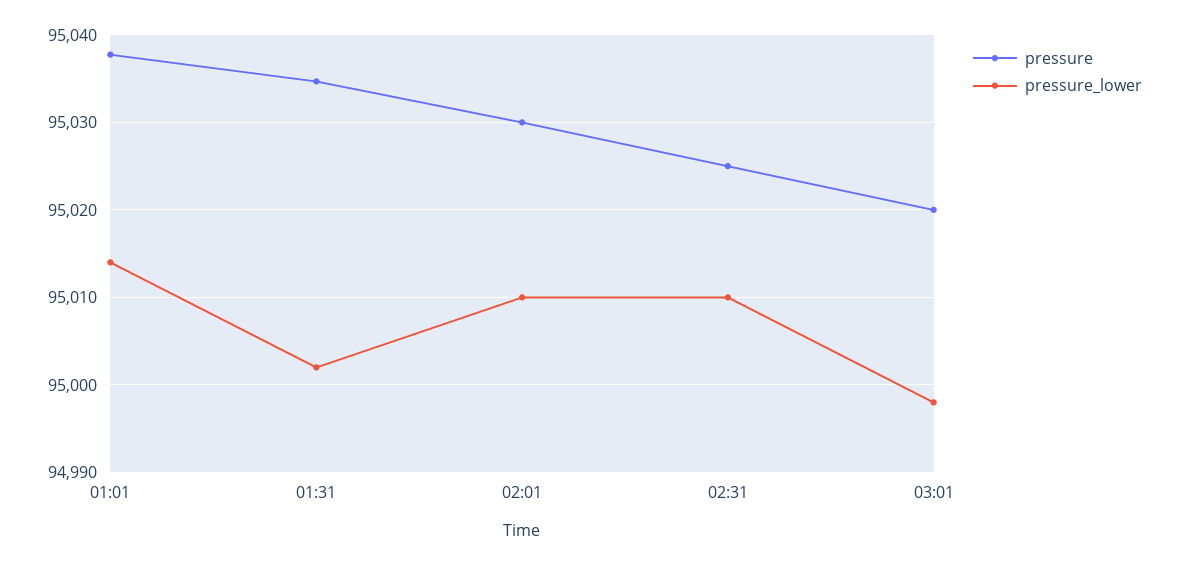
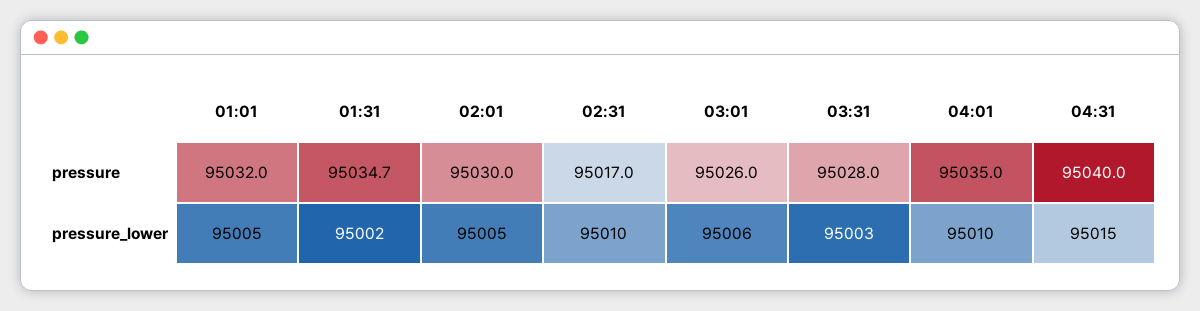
pressure, 01:01: 95038 -> 95032
pressure_lower, 01:01: 95014 -> 95005
pressure_lower, 02:01: 95010 -> 95005
pressure, 02:31: 95025 -> 95017
pressure, 03:01: 95020 -> 95026
pressure_lower, 03:01: 94998 -> 95006
pressure, 03:31: none -> 95028
pressure, 04:01: none -> 95035
pressure, 04:31: none -> 95040
pressure_lower, 03:31: none -> 95003
pressure_lower, 04:01: none -> 95010
pressure_lower, 04:31: none -> 95015

